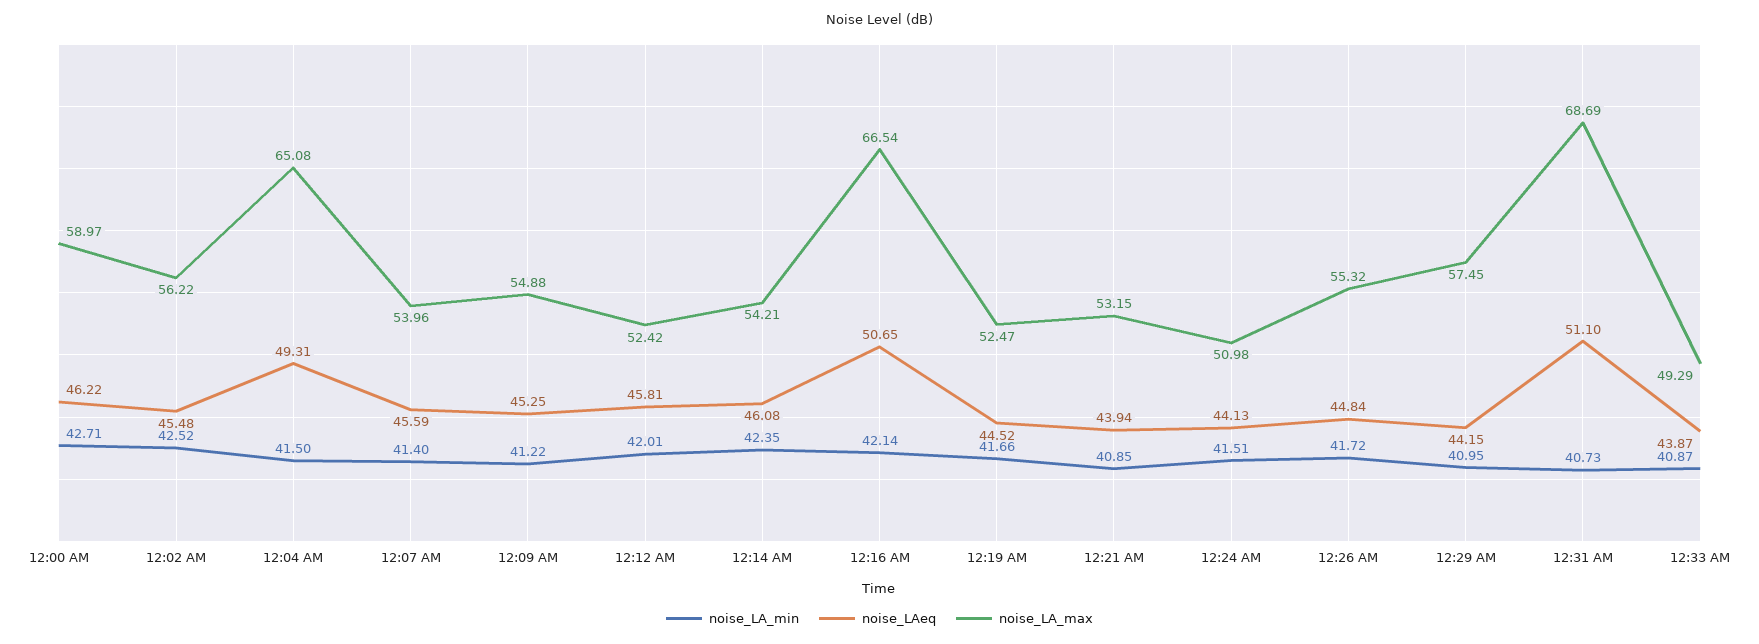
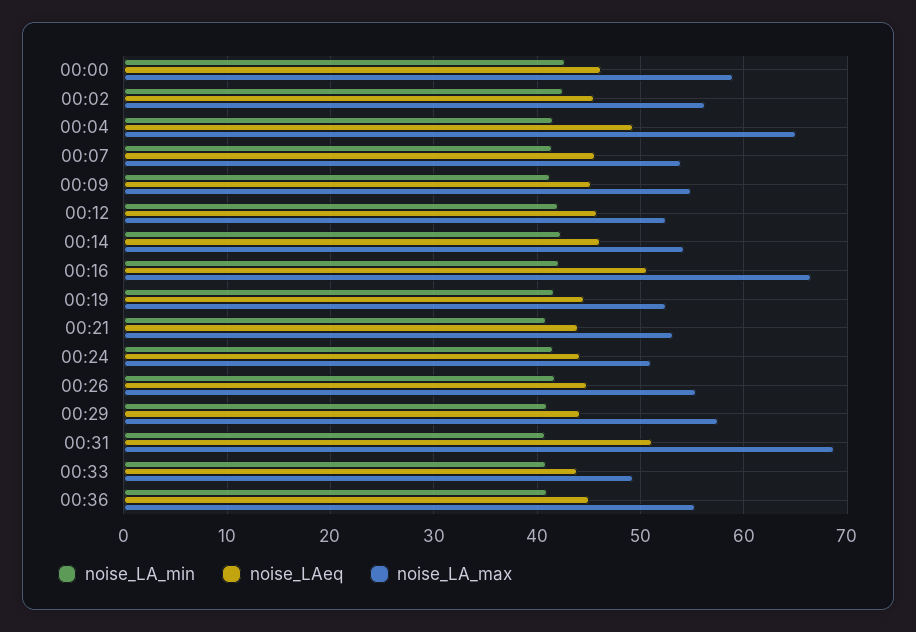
noise_LA_min, 00:36: none -> 41
noise_LAeq, 00:36: none -> 45
noise_LA_max, 00:36: none -> 55

